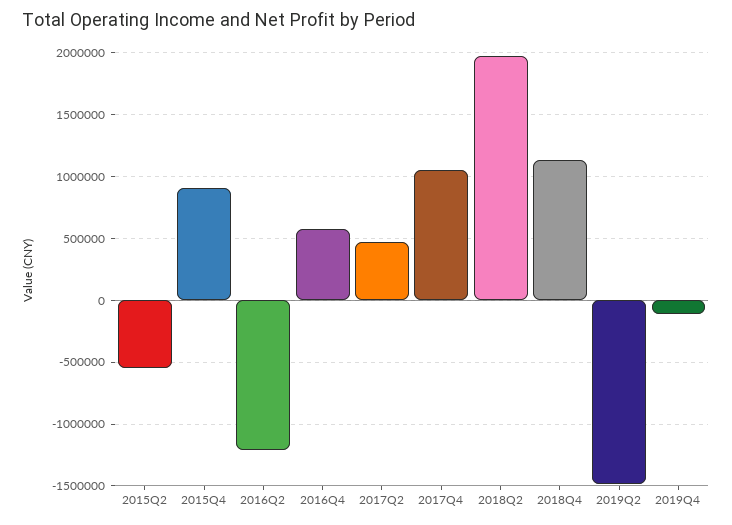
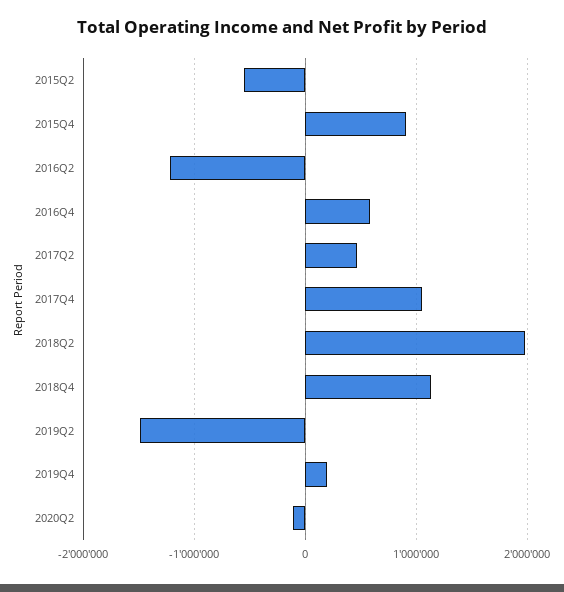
2019Q4: -100000 -> 200000
2020Q2: none -> -100000

